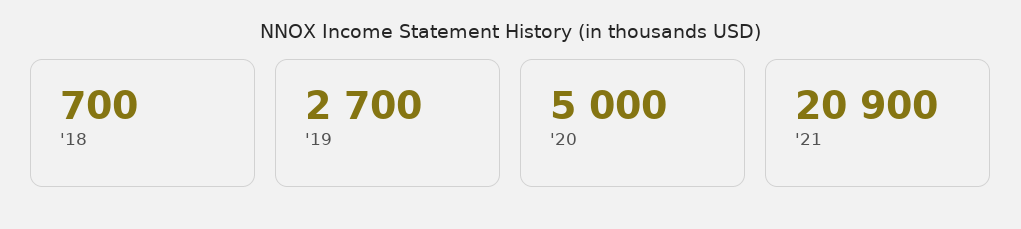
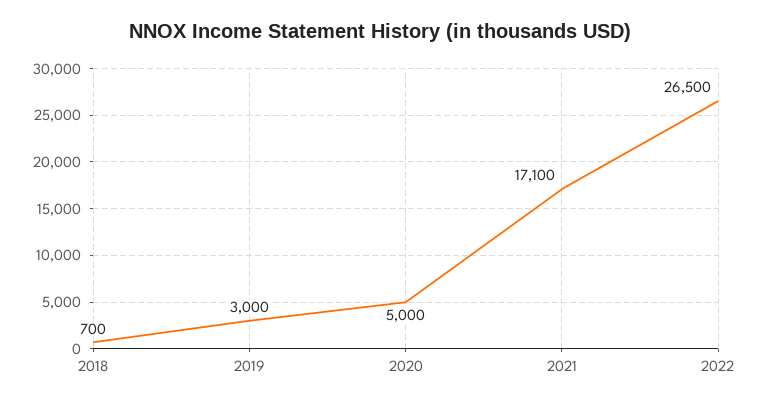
'19: 2700 -> 3000
'21: 20900 -> 17100
2022: none -> 26500

